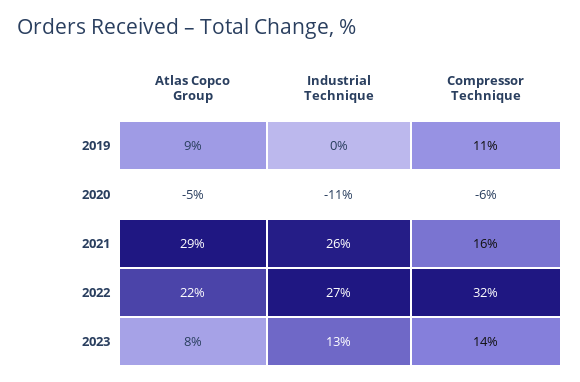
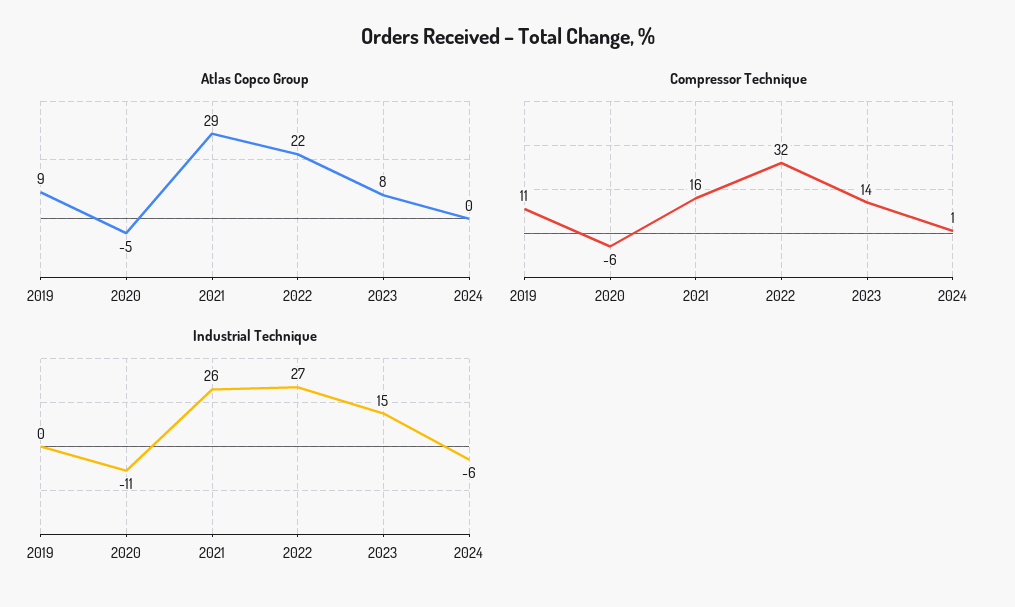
Industrial Technique, 2023: 13 -> 15
Atlas Copco Group, 2024: none -> 0
Compressor Technique, 2024: none -> 1
Industrial Technique, 2024: none -> -6

